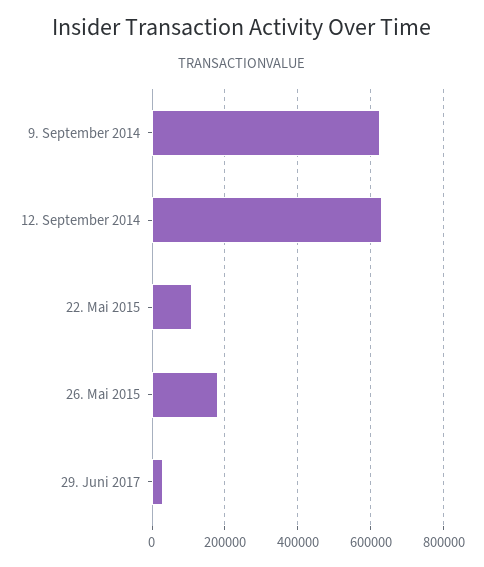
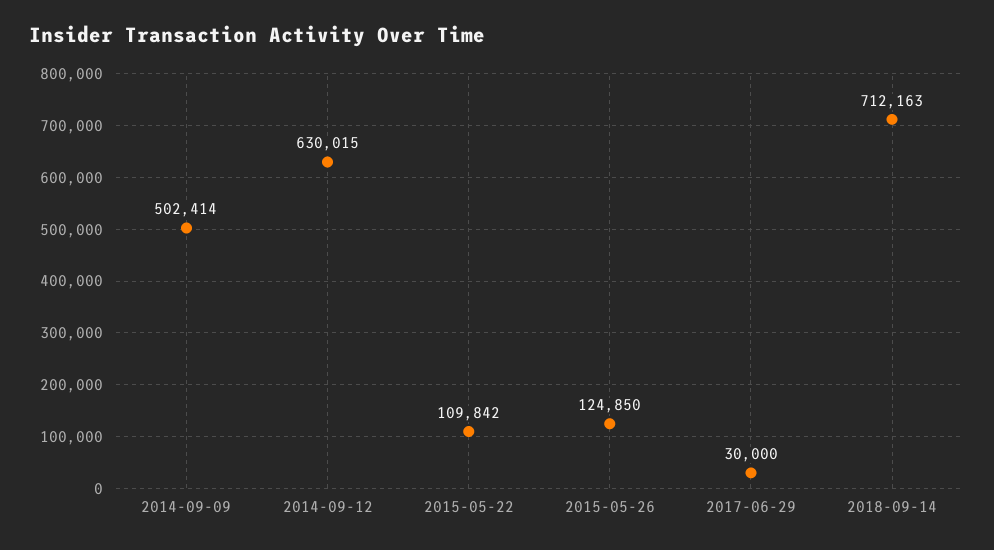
9. September 2014: 620000 -> 502414
26. Mai 2015: 180000 -> 124850
2018-09-14: none -> 712163

